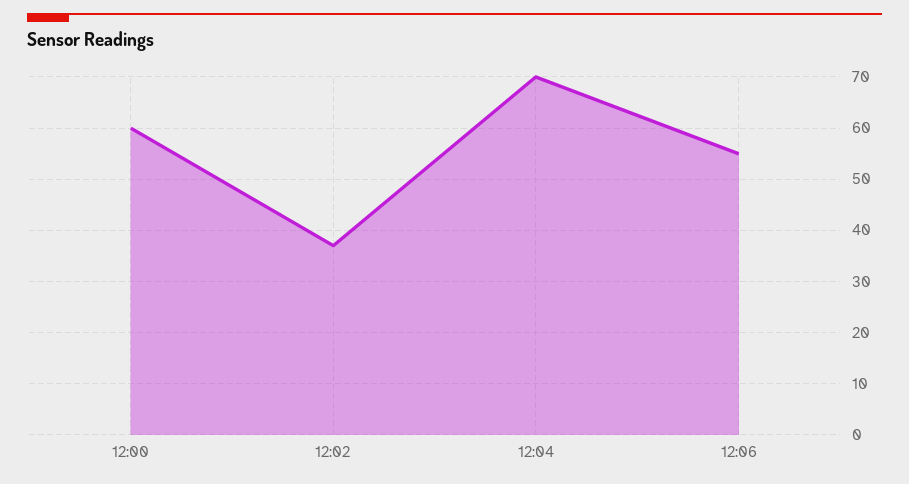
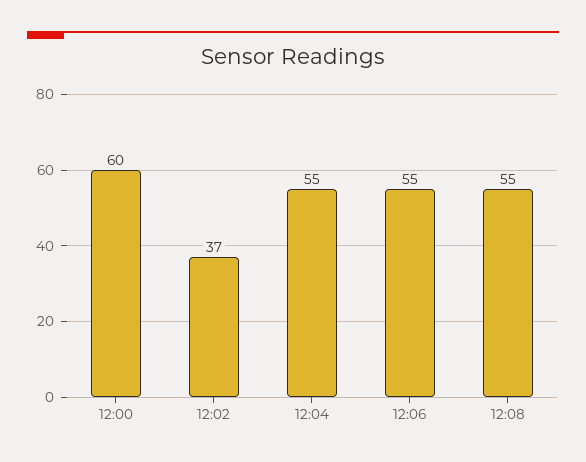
12:04: 70 -> 55
12:08: none -> 55

